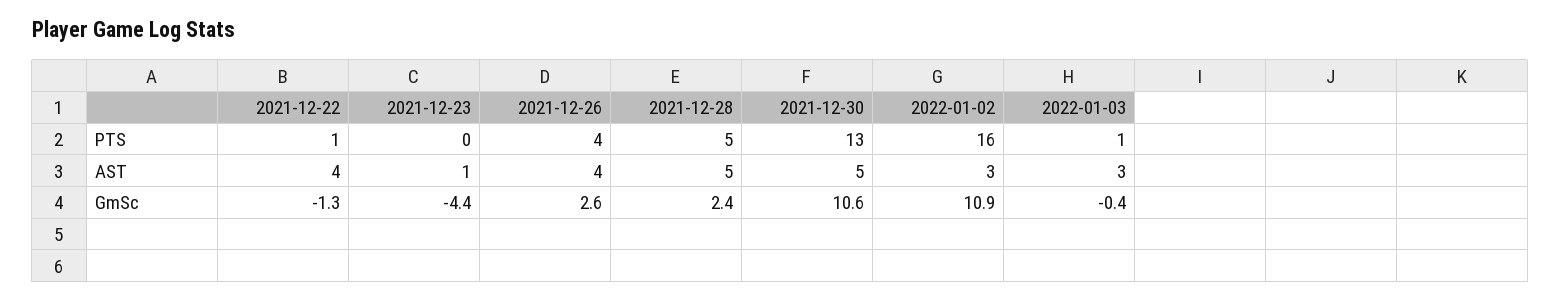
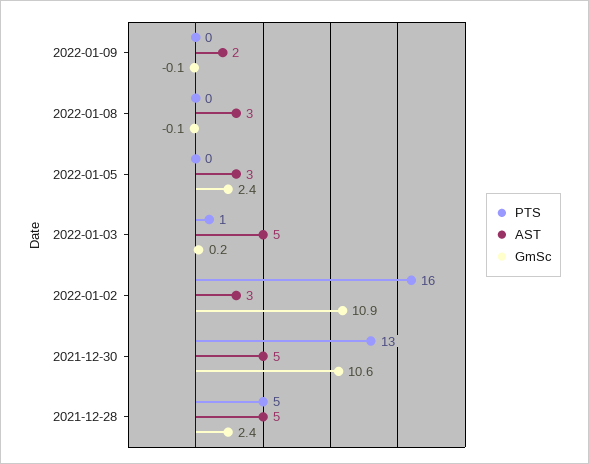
PTS, 2021-12-22: 1 -> none
PTS, 2021-12-23: 0 -> none
PTS, 2021-12-26: 4 -> none
AST, 2021-12-22: 4 -> none
AST, 2021-12-23: 1 -> none
AST, 2021-12-26: 4 -> none
AST, 2022-01-03: 3 -> 5
GmSc, 2021-12-22: -1.3 -> none
GmSc, 2021-12-23: -4.4 -> none
GmSc, 2021-12-26: 2.6 -> none
GmSc, 2022-01-03: -0.4 -> 0.2
PTS, 2022-01-09: none -> 0
AST, 2022-01-09: none -> 2
GmSc, 2022-01-09: none -> -0.1
PTS, 2022-01-08: none -> 0
AST, 2022-01-08: none -> 3
GmSc, 2022-01-08: none -> -0.1
PTS, 2022-01-05: none -> 0
AST, 2022-01-05: none -> 3
GmSc, 2022-01-05: none -> 2.4

